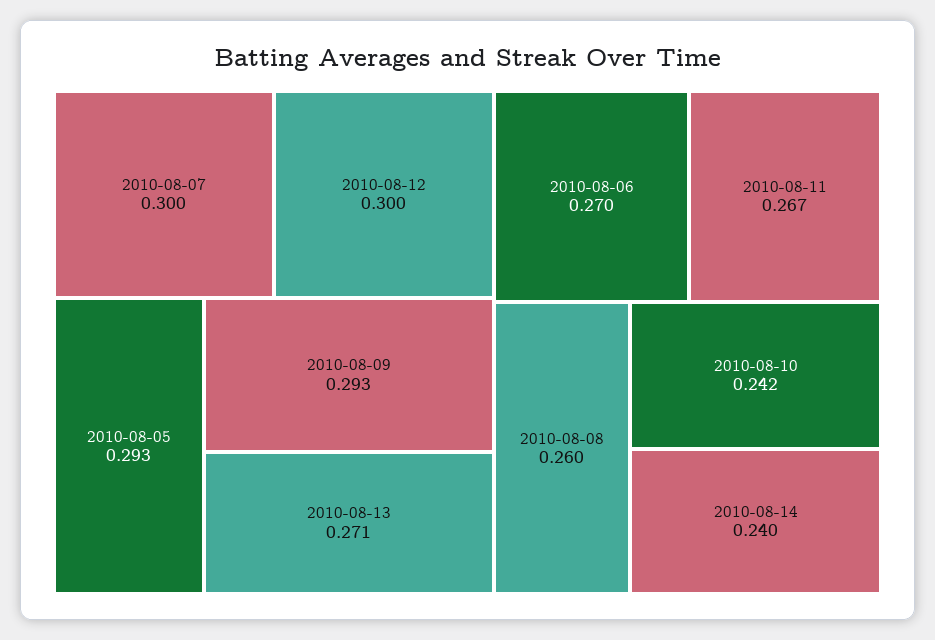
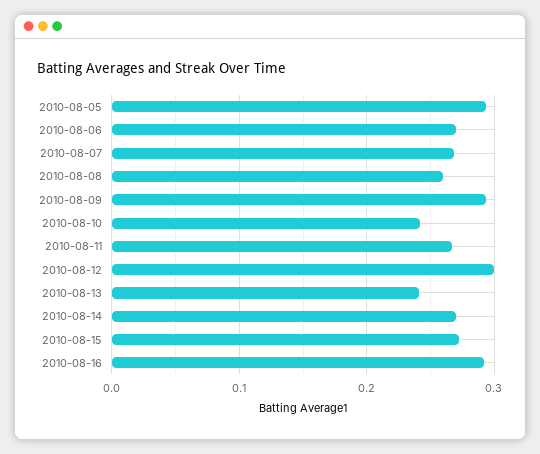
2010-08-07: 0.3 -> 0.27
2010-08-13: 0.271 -> 0.24
2010-08-14: 0.24 -> 0.27
2010-08-15: none -> 0.27
2010-08-16: none -> 0.29

